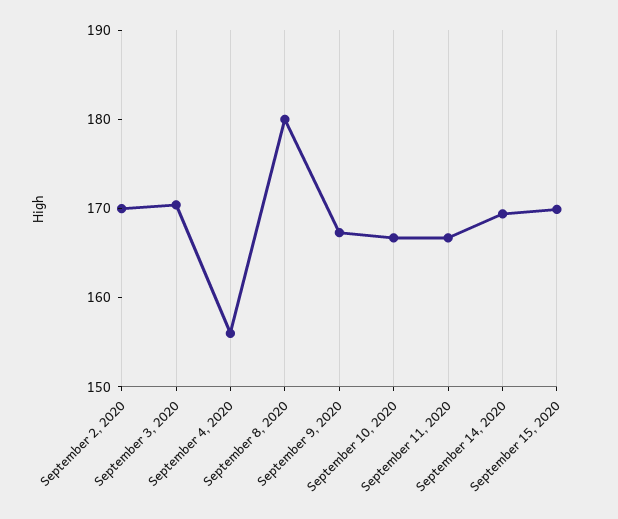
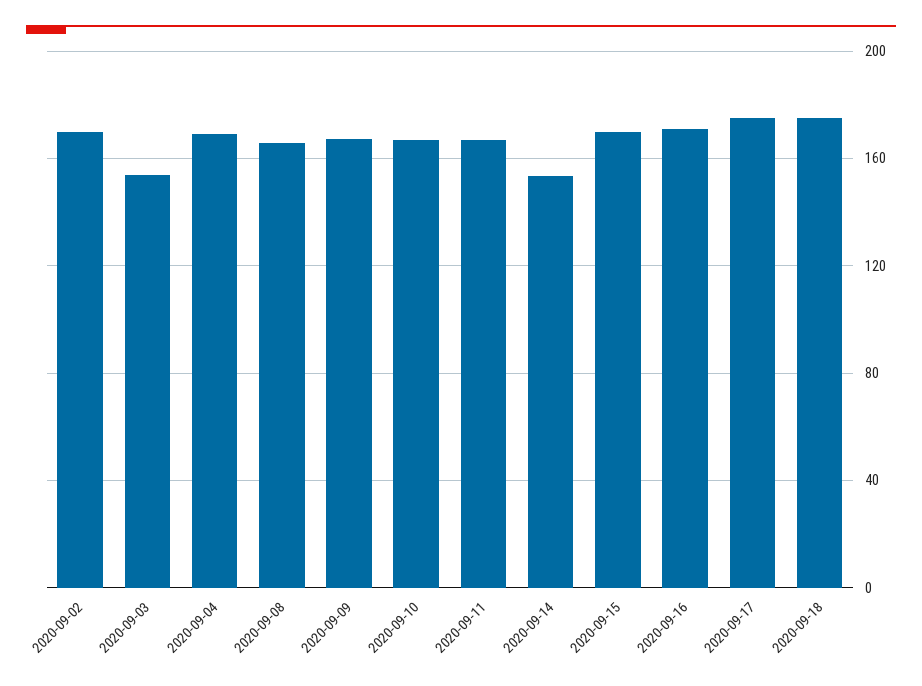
September 3, 2020: 170 -> 155
September 4, 2020: 156 -> 170
September 8, 2020: 180 -> 165
September 14, 2020: 170 -> 155
2020-09-16: none -> 170
2020-09-17: none -> 175
2020-09-18: none -> 175

